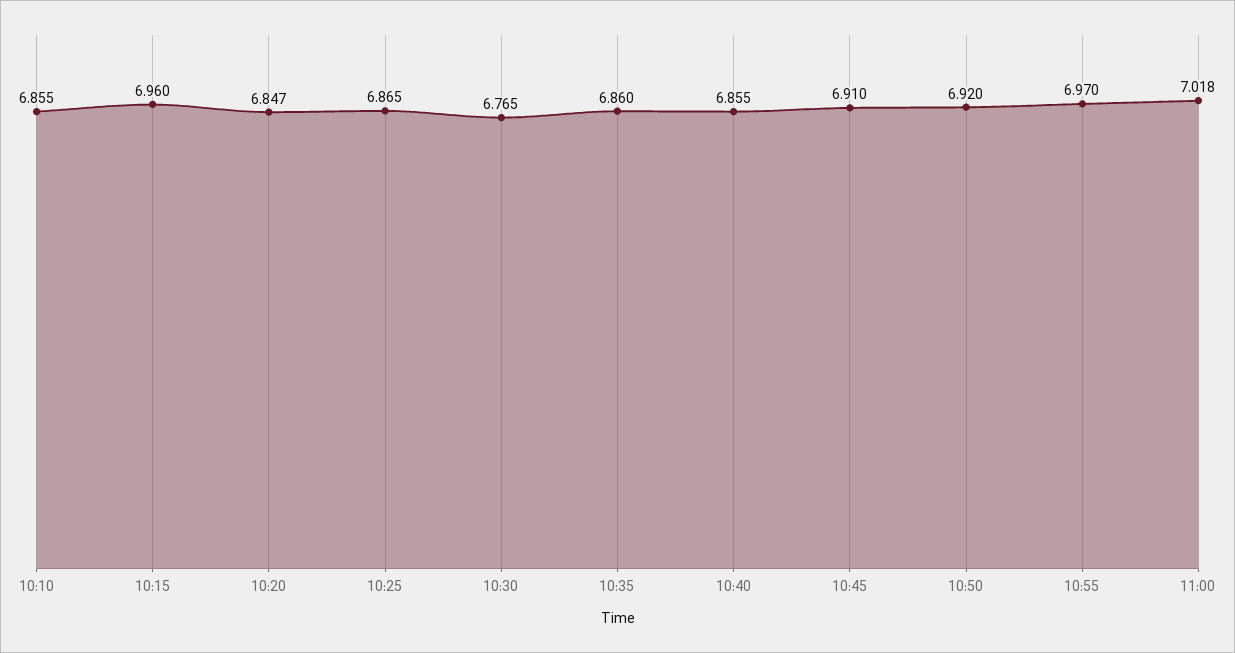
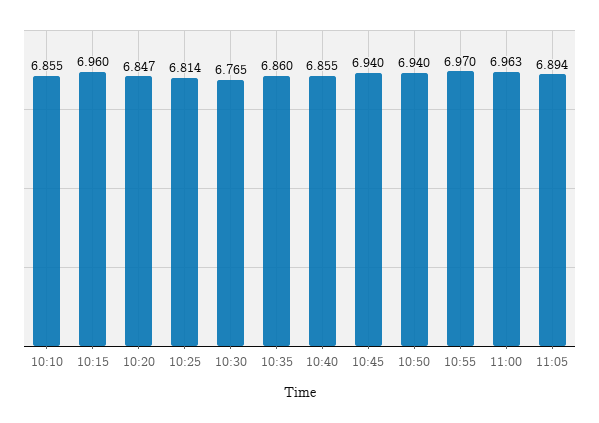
10:25: 6.865 -> 6.814
10:45: 6.91 -> 6.94
10:50: 6.92 -> 6.94
11:00: 7.018 -> 6.963
11:05: none -> 6.894

